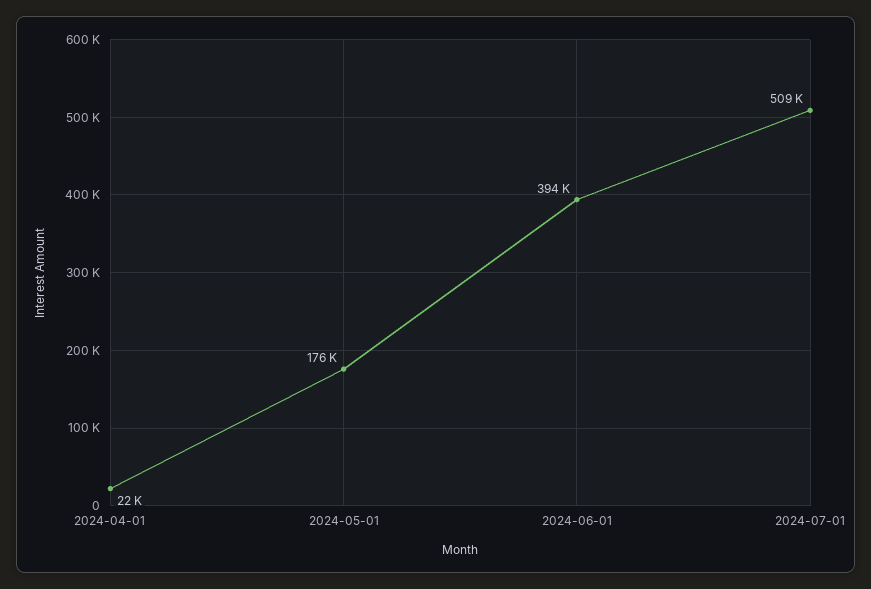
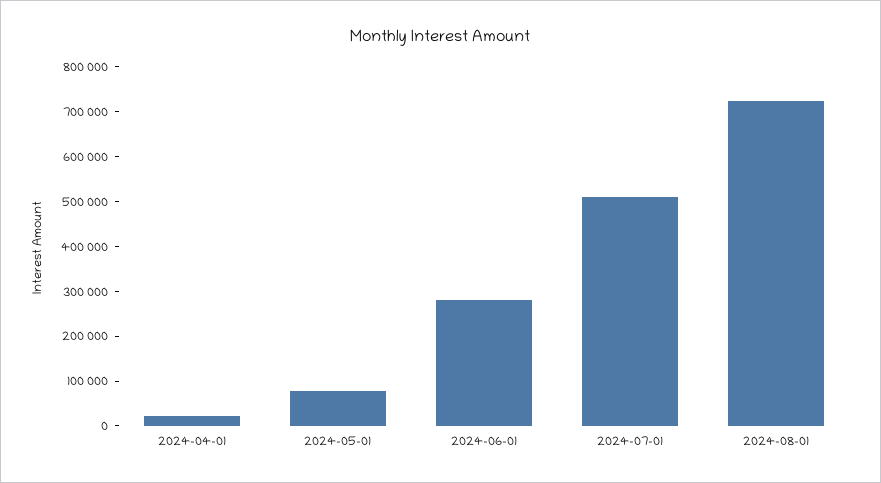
2024-05-01: 176000 -> 80000
2024-06-01: 394000 -> 280000
2024-08-01: none -> 720000

